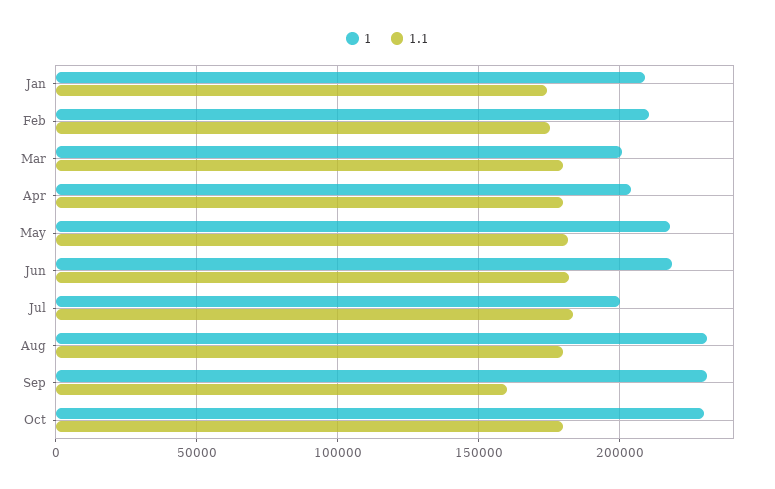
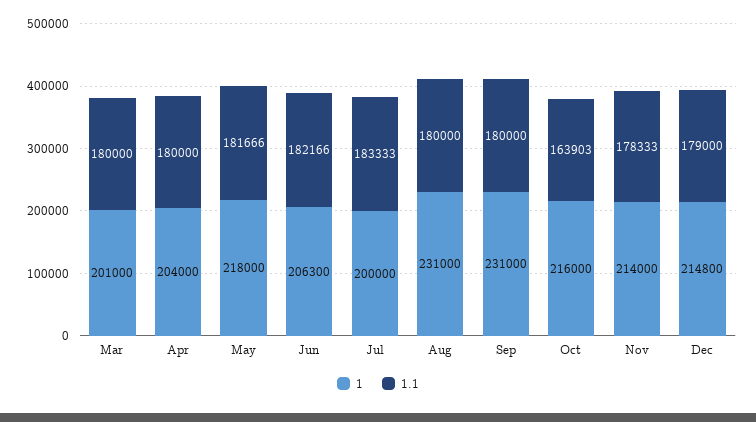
1, Jan: 210000 -> none
1.1, Jan: 175000 -> none
1, Feb: 210000 -> none
1.1, Feb: 175000 -> none
1, Jun: 220000 -> 206300
1.1, Sep: 160000 -> 180000
1, Oct: 230000 -> 216000
1.1, Oct: 180000 -> 163903
1, Nov: none -> 214000
1.1, Nov: none -> 178333
1, Dec: none -> 214800
1.1, Dec: none -> 179000

